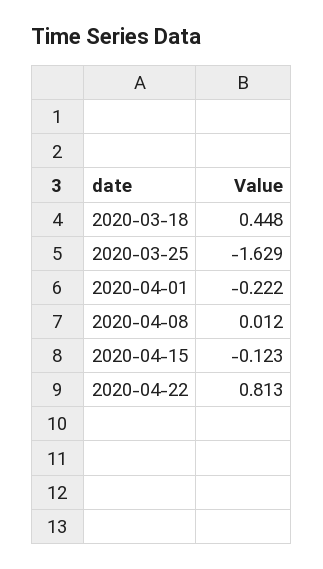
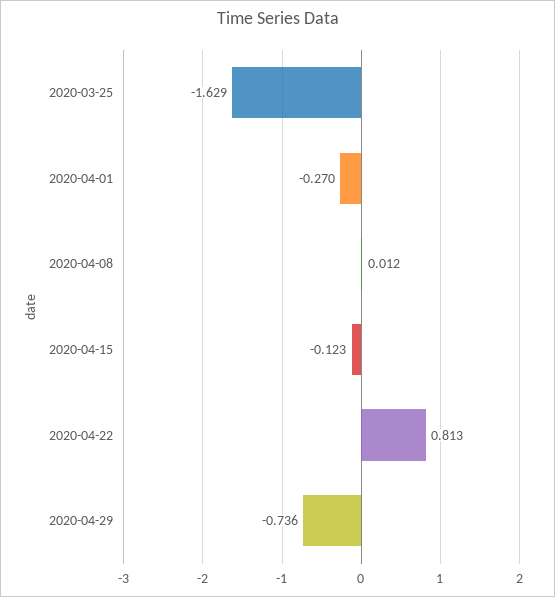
2020-03-18: 0.448 -> none
2020-04-01: -0.222 -> -0.27
2020-04-29: none -> -0.736

